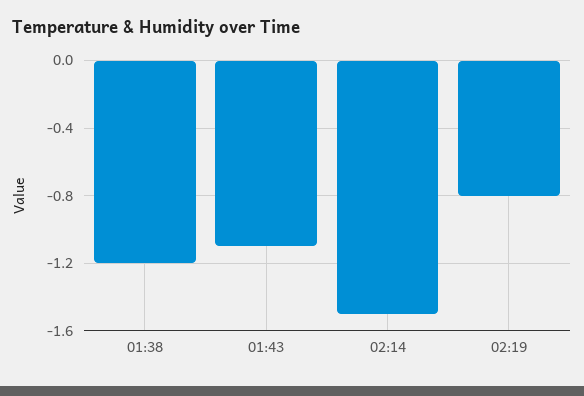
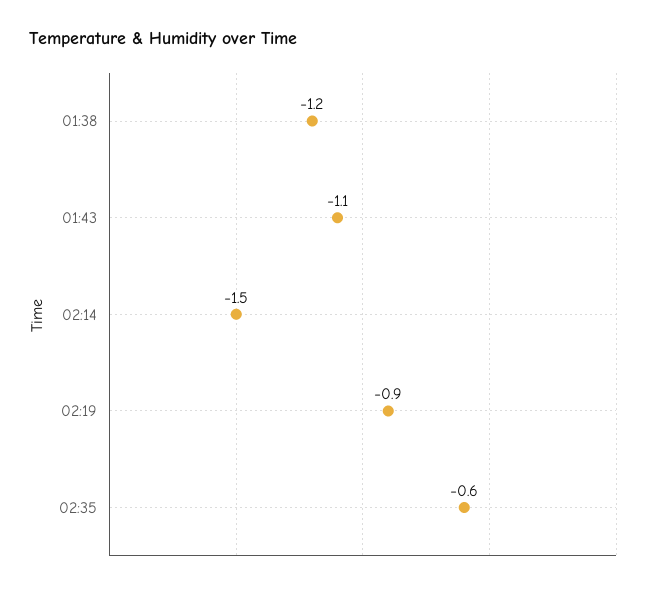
02:19: -0.8 -> -0.9
02:35: none -> -0.6

